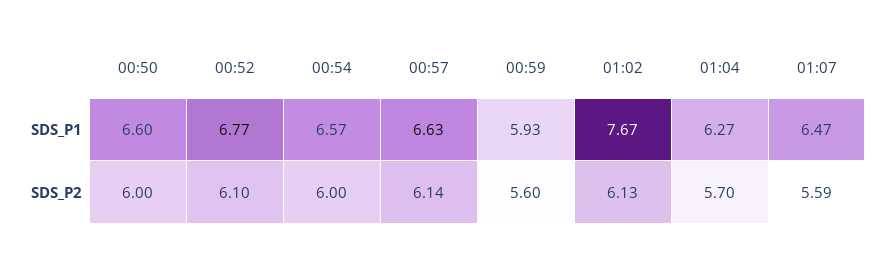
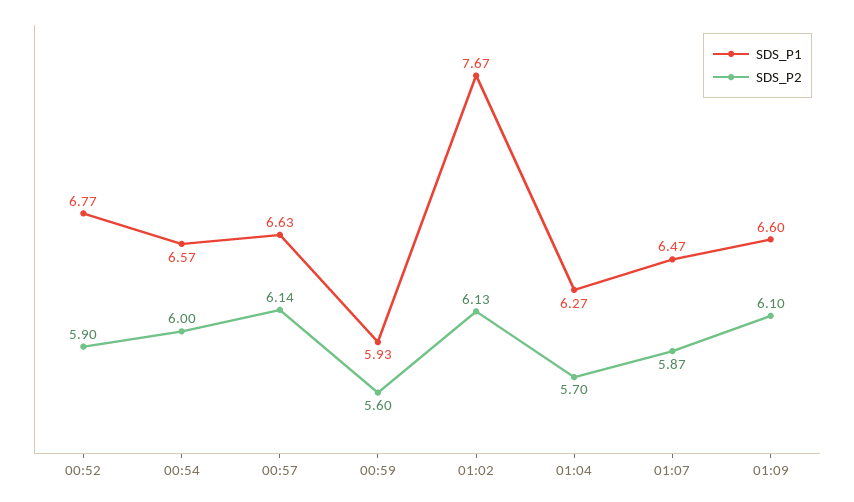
SDS_P1, 00:50: 6.6 -> none
SDS_P2, 00:50: 6 -> none
SDS_P2, 00:52: 6.1 -> 5.9
SDS_P2, 01:07: 5.59 -> 5.87
SDS_P1, 01:09: none -> 6.6
SDS_P2, 01:09: none -> 6.1

